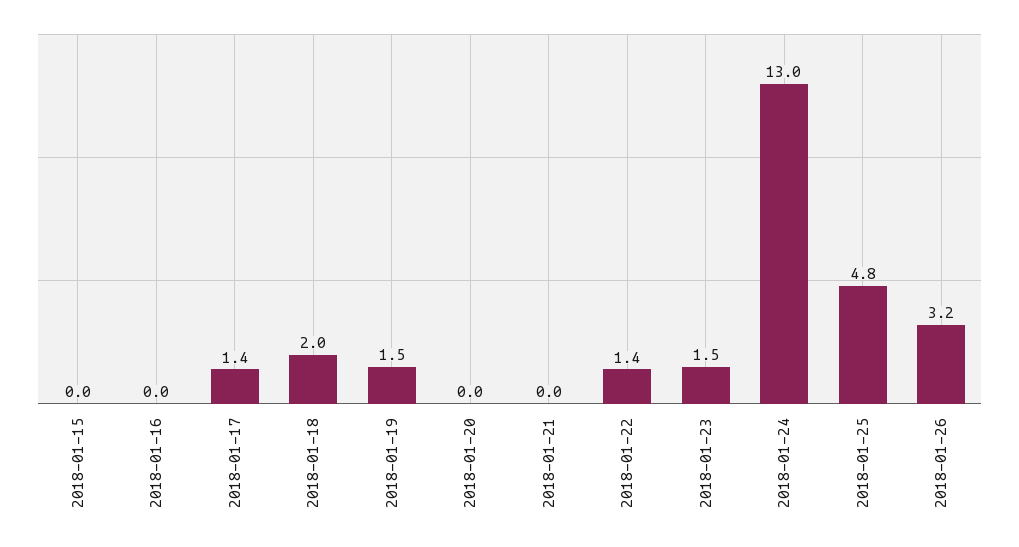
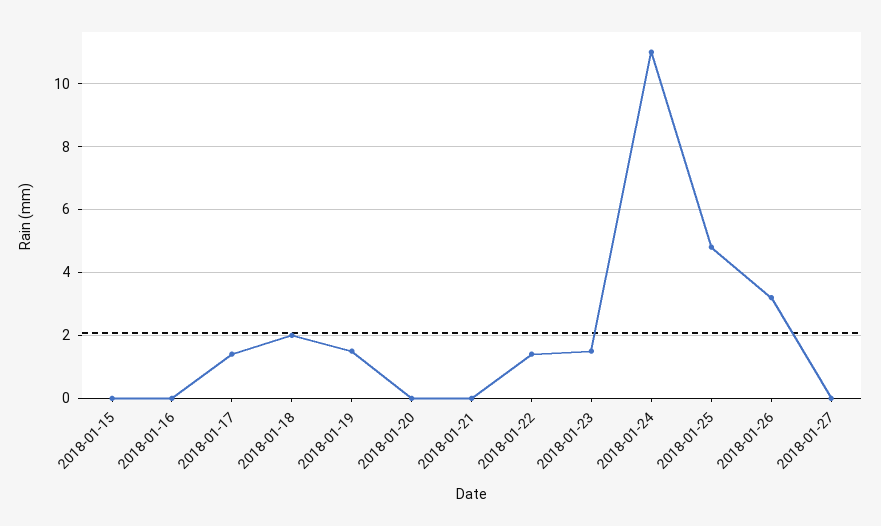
2018-01-24: 13 -> 11
2018-01-27: none -> 0

